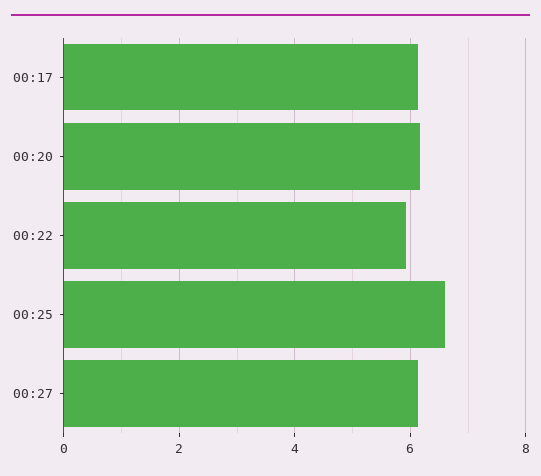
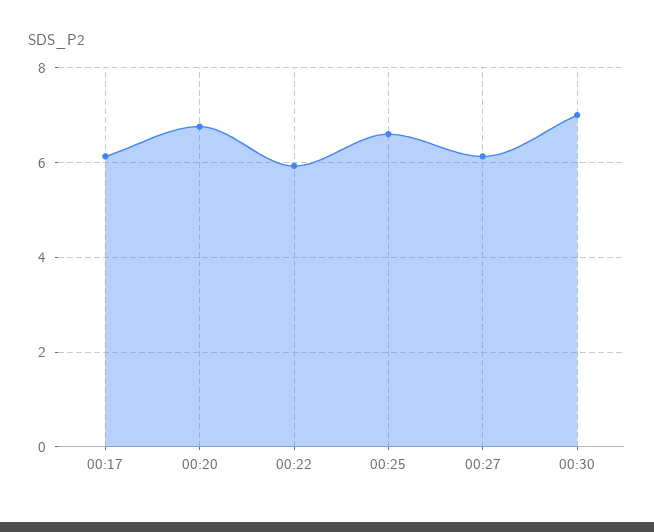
00:20: 6.2 -> 6.8
00:30: none -> 7

